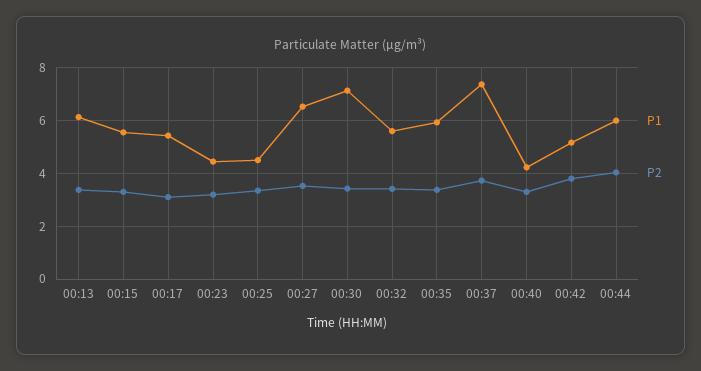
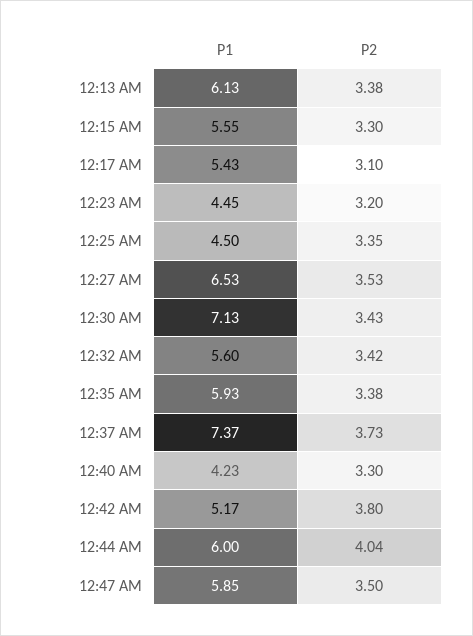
P1, 12:47 AM: none -> 5.85
P2, 12:47 AM: none -> 3.5

